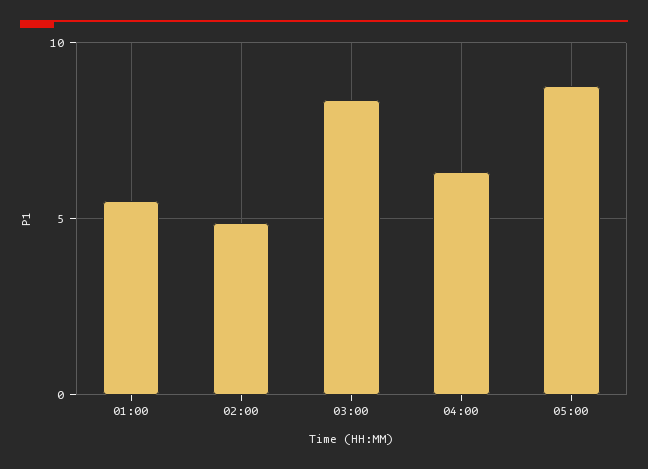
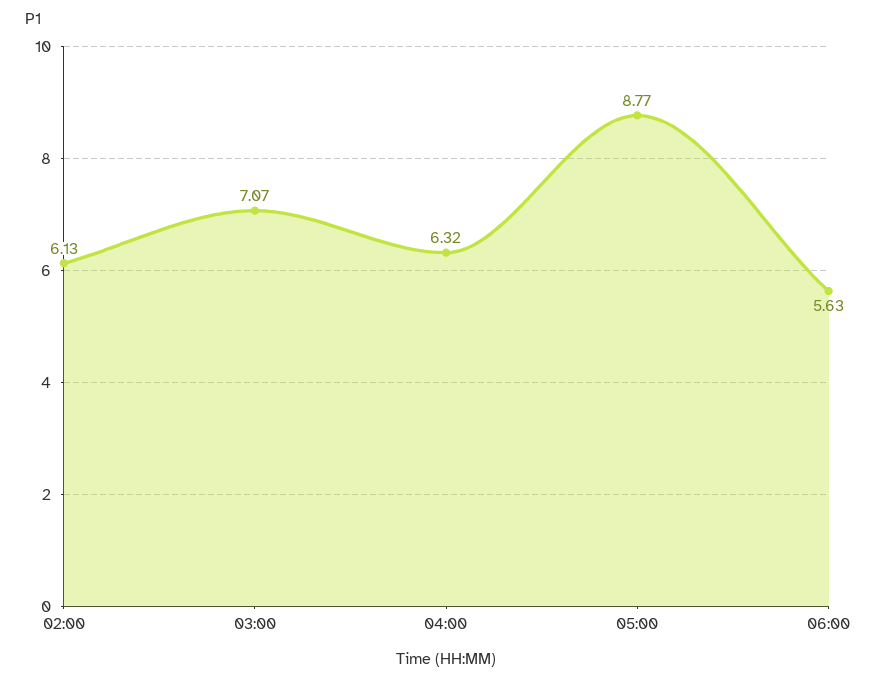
01:00: 5.5 -> none
02:00: 5 -> 6.13
03:00: 8.5 -> 7.07
06:00: none -> 5.63

